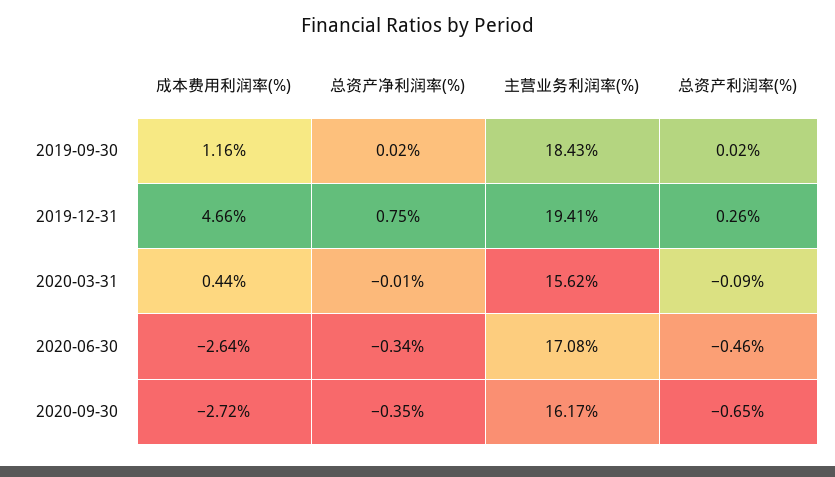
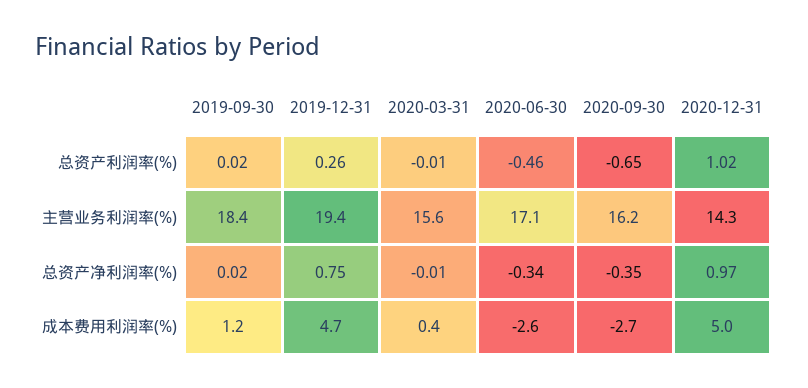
总资产利润率(%), 2020-03-31: -0.09 -> -0.01
总资产利润率(%), 2020-12-31: none -> 1.02
主营业务利润率(%), 2020-12-31: none -> 14.3
总资产净利润率(%), 2020-12-31: none -> 0.97
成本费用利润率(%), 2020-12-31: none -> 5

